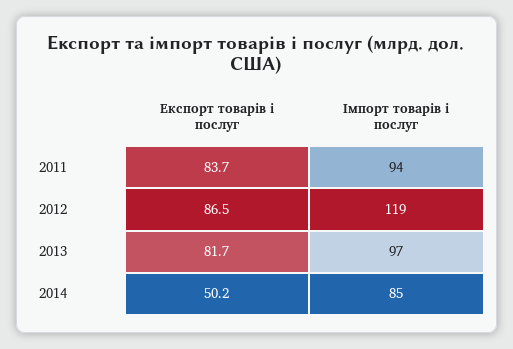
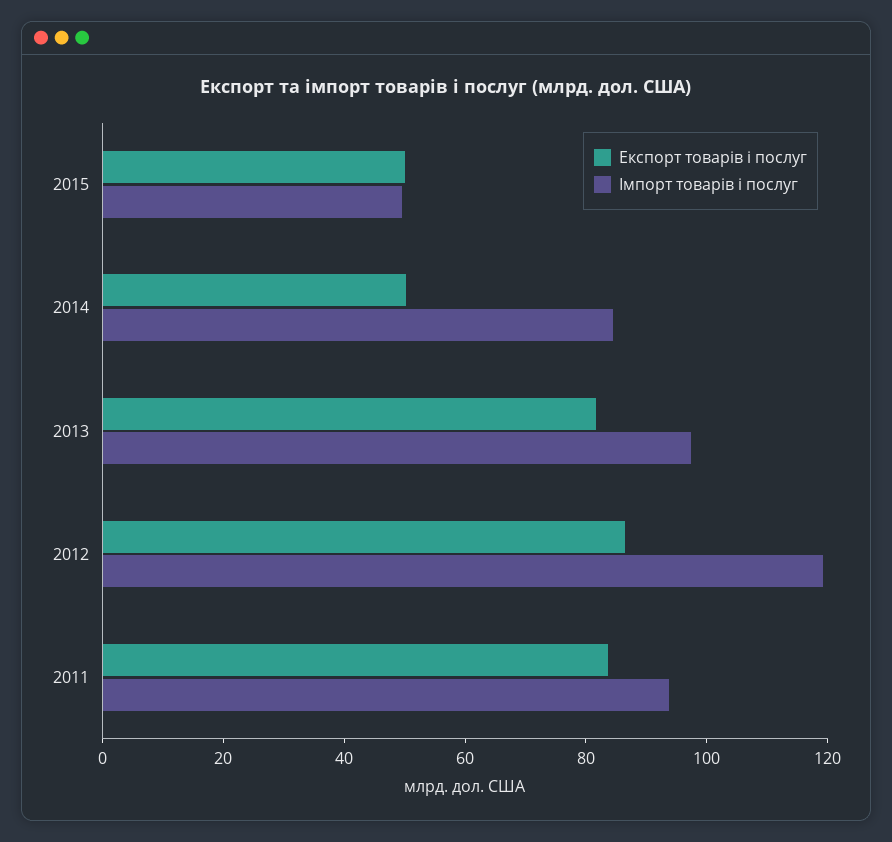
Експорт товарів і послуг, 2015: none -> 50
Імпорт товарів і послуг, 2015: none -> 50

